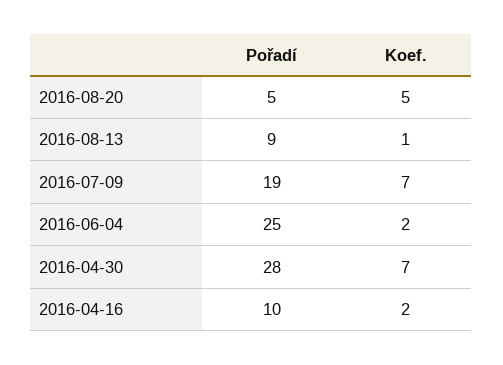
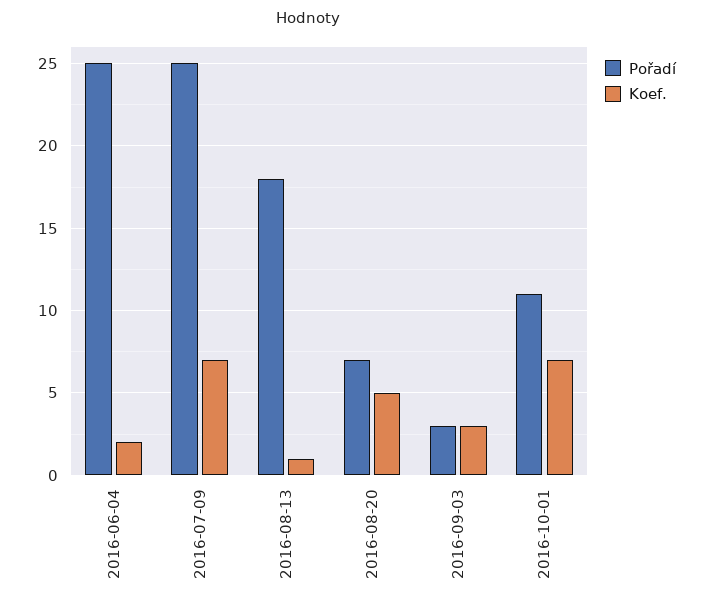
Pořadí, 2016-08-20: 5 -> 7
Pořadí, 2016-08-13: 9 -> 18
Pořadí, 2016-07-09: 19 -> 25
Pořadí, 2016-04-30: 28 -> none
Koef., 2016-04-30: 7 -> none
Pořadí, 2016-04-16: 10 -> none
Koef., 2016-04-16: 2 -> none
Pořadí, 2016-09-03: none -> 3
Koef., 2016-09-03: none -> 3
Pořadí, 2016-10-01: none -> 11
Koef., 2016-10-01: none -> 7

